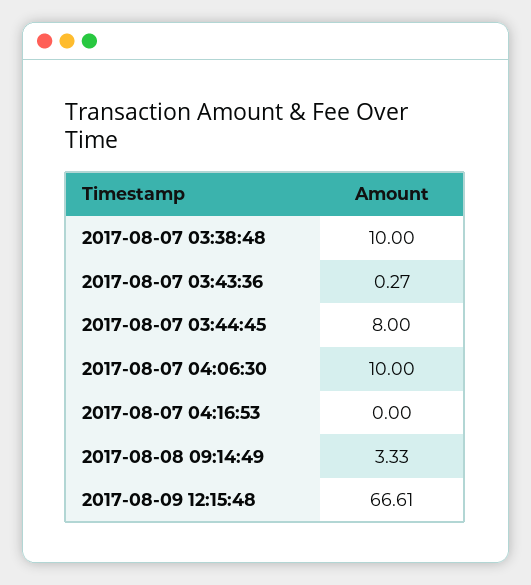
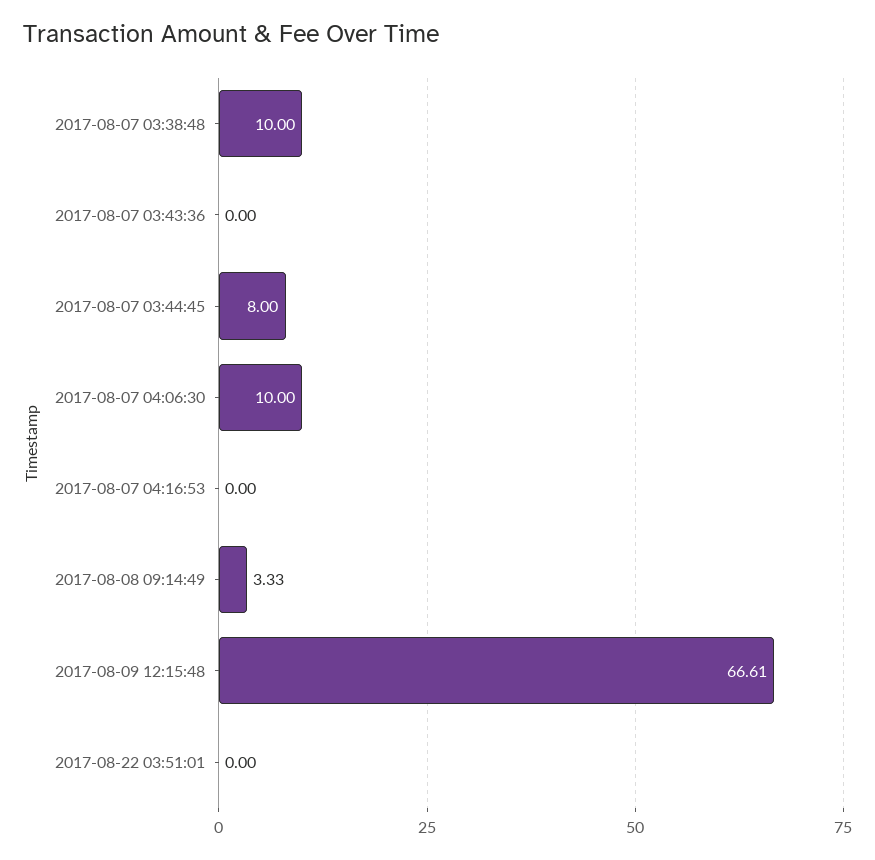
2017-08-07 03:43:36: 0.27 -> 0
2017-08-22 03:51:01: none -> 0

